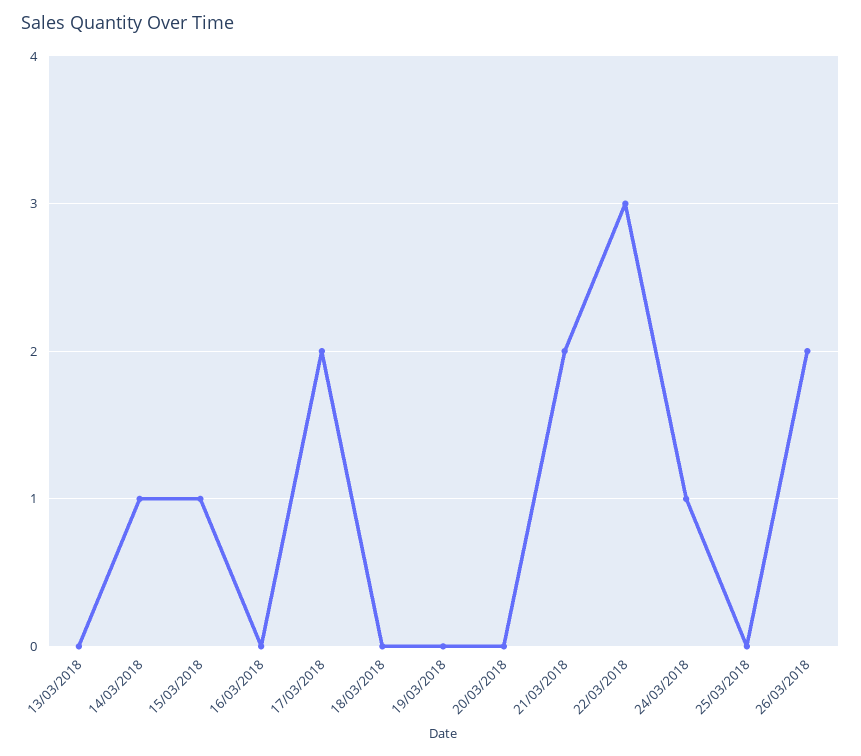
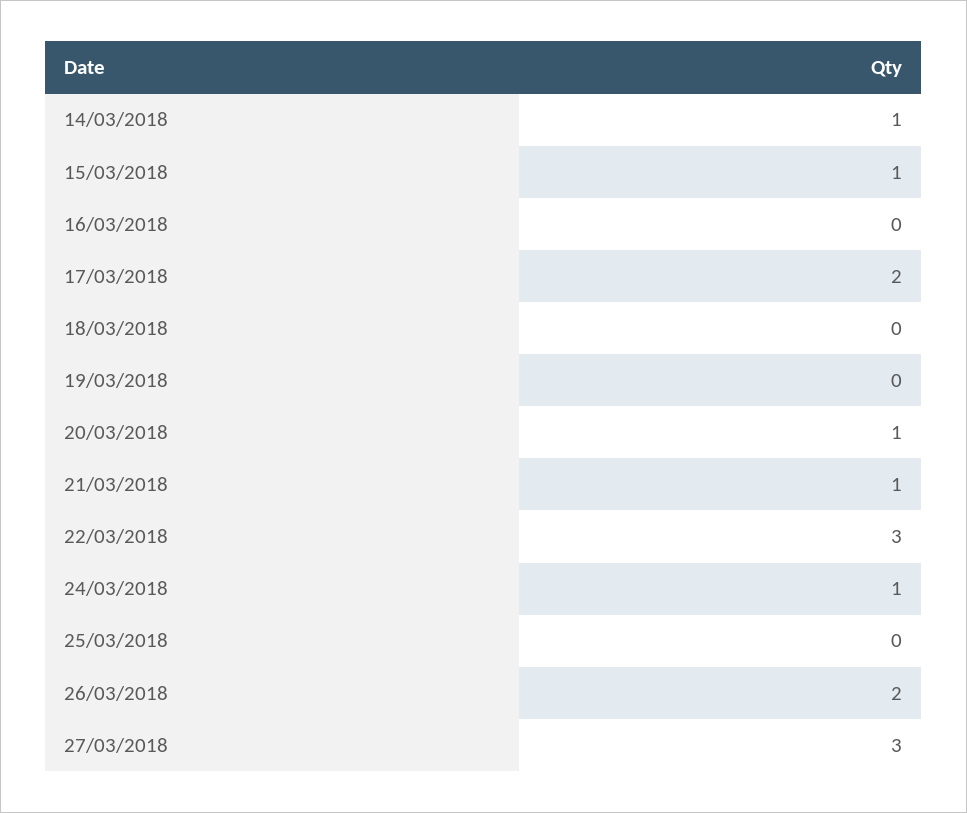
13/03/2018: 0 -> none
20/03/2018: 0 -> 1
21/03/2018: 2 -> 1
27/03/2018: none -> 3

